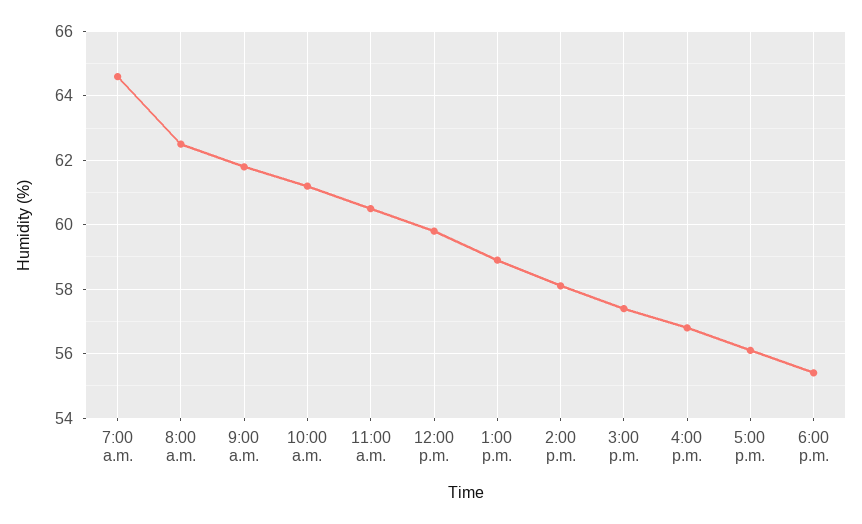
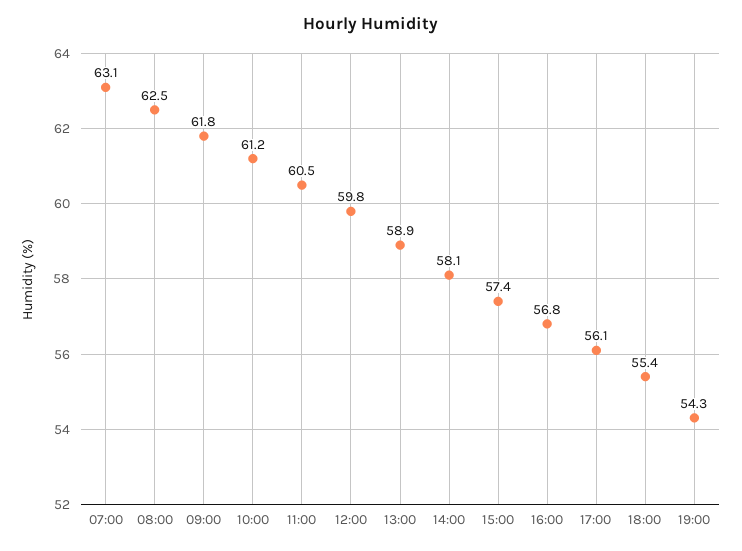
7:00 a.m.: 64.5 -> 63.1
19:00: none -> 54.3

